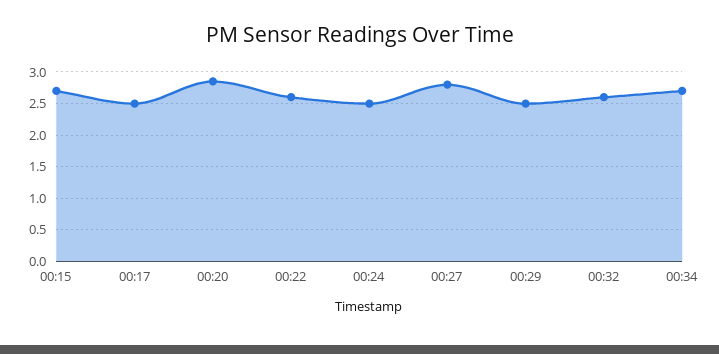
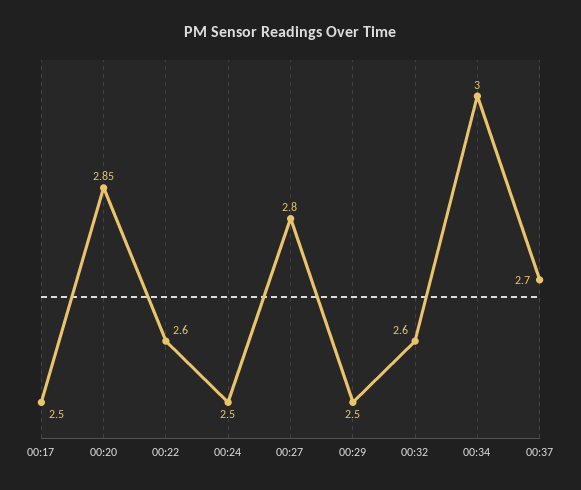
00:15: 2.7 -> none
00:34: 2.7 -> 3
00:37: none -> 2.7

